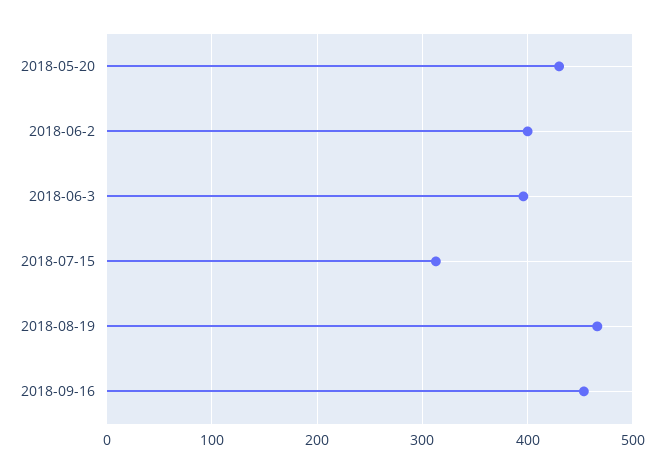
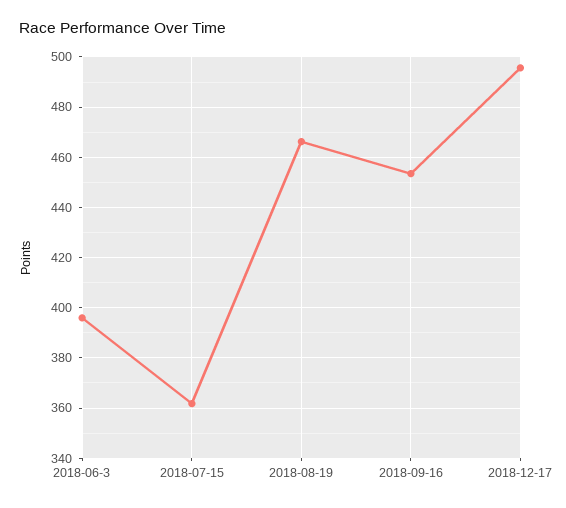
2018-05-20: 430 -> none
2018-06-2: 400 -> none
2018-07-15: 310 -> 362.5
2018-12-17: none -> 495

